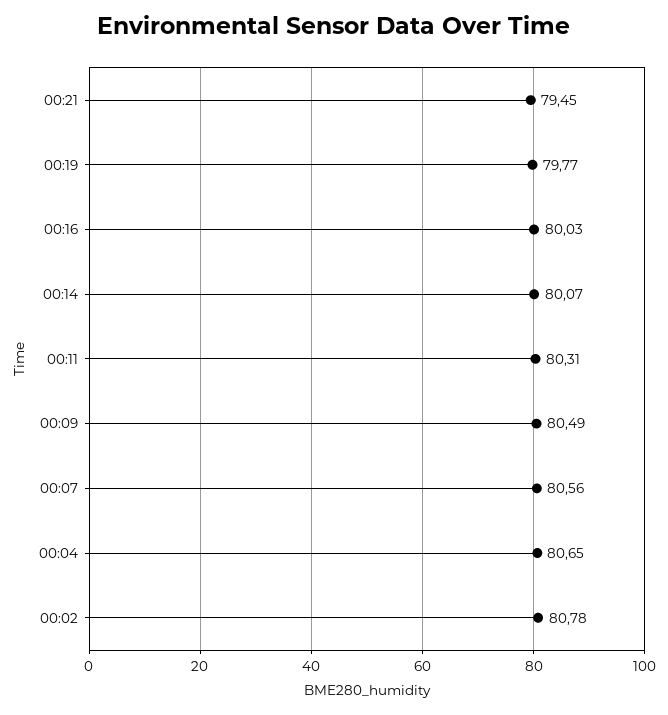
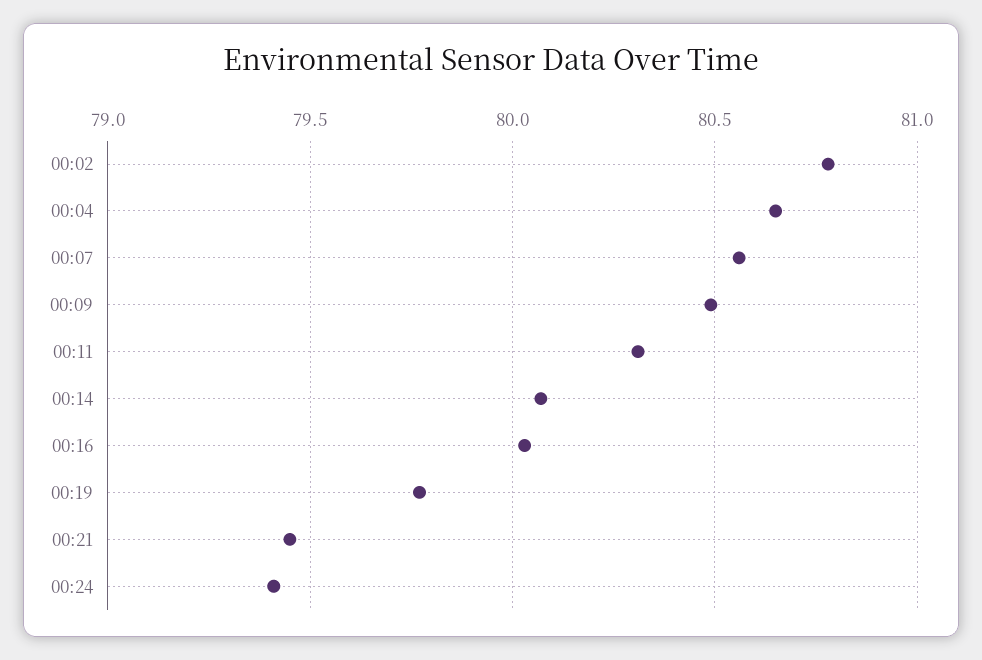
00:24: none -> 79.4

